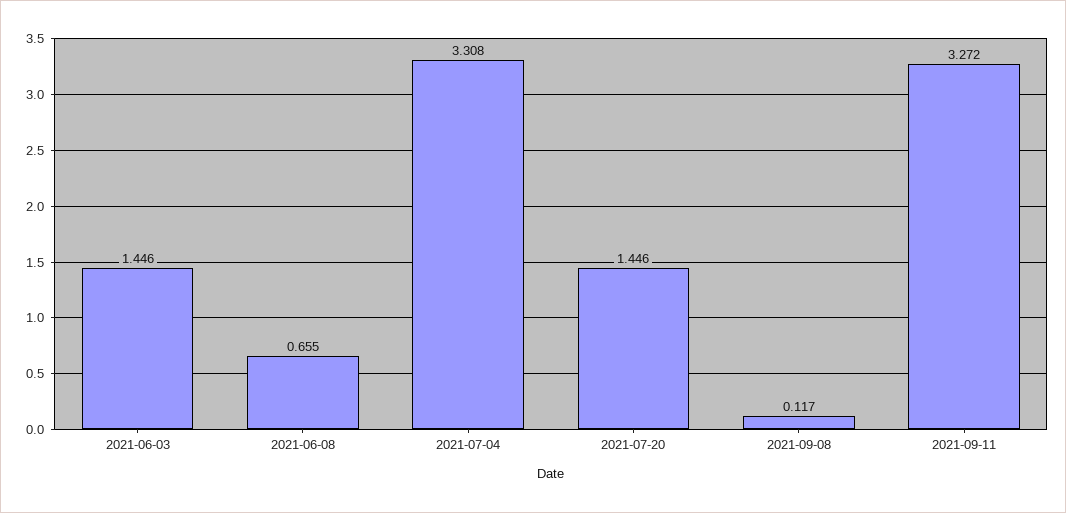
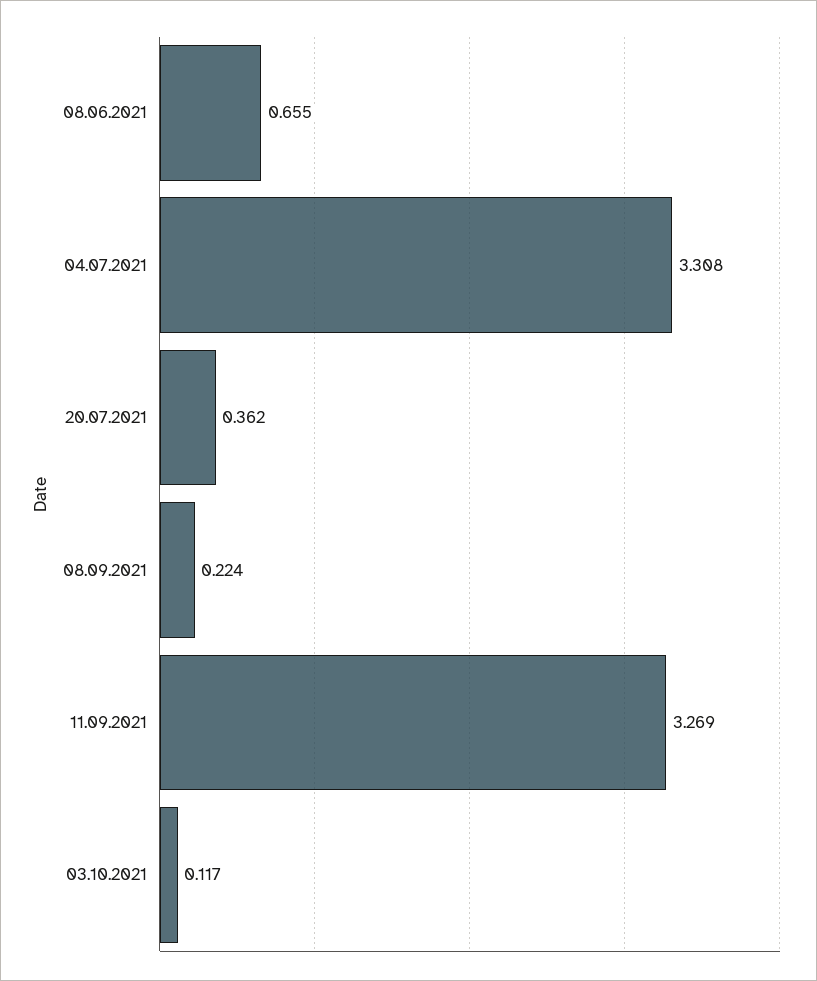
2021-06-03: 1.446 -> none
2021-07-20: 1.446 -> 0.362
2021-09-08: 0.117 -> 0.224
2021-09-11: 3.272 -> 3.269
03.10.2021: none -> 0.117

